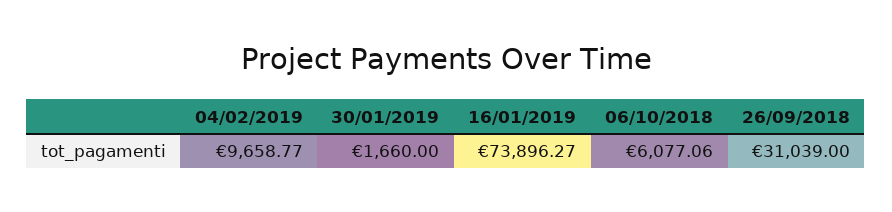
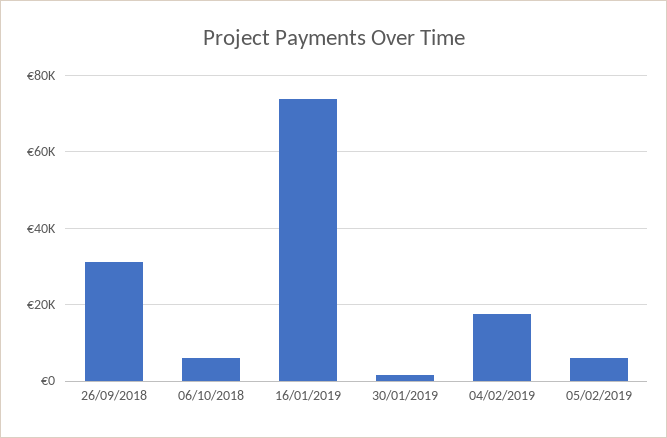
04/02/2019: 9658.77 -> 18000
05/02/2019: none -> 6000

